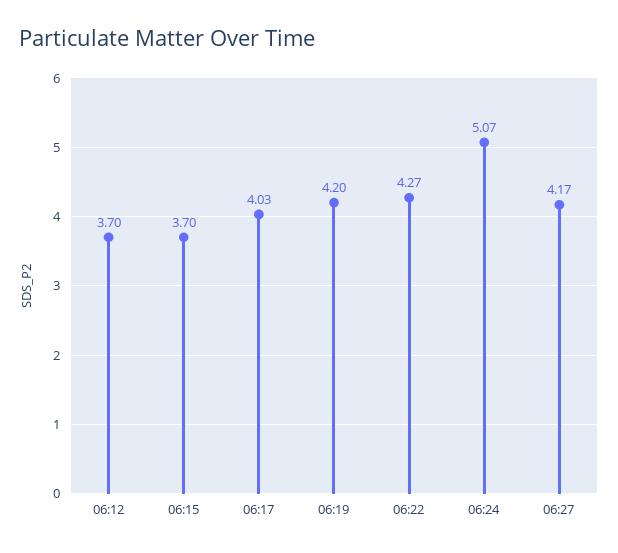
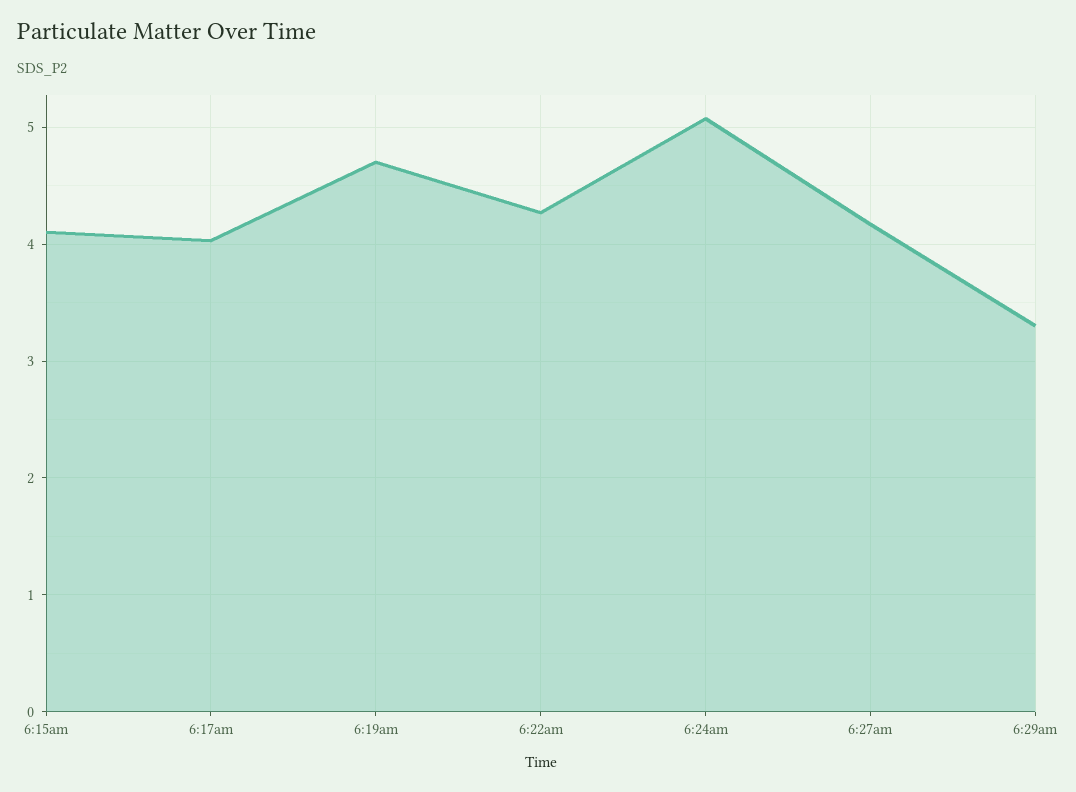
06:12: 3.7 -> none
06:15: 3.7 -> 4.1
06:19: 4.2 -> 4.7
6:29am: none -> 3.3

